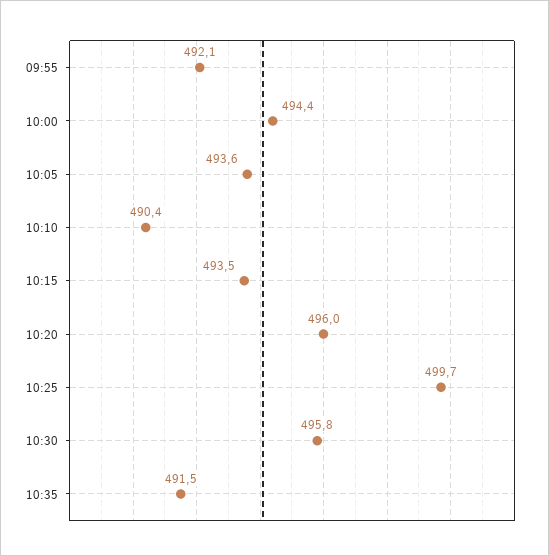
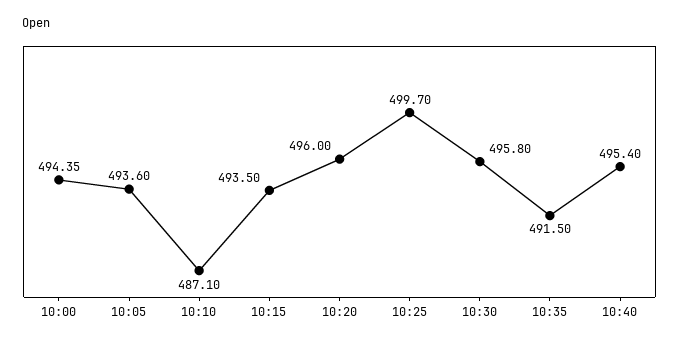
09:55: 492.1 -> none
10:10: 490.4 -> 487.1
10:40: none -> 495.4

